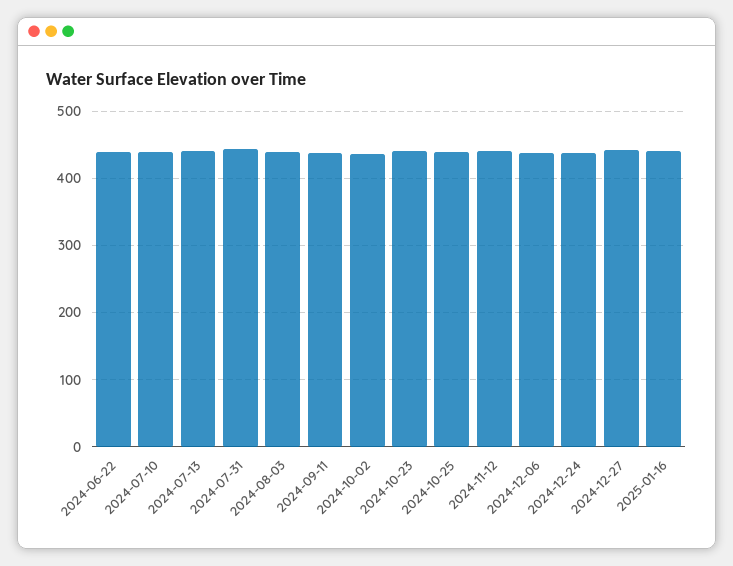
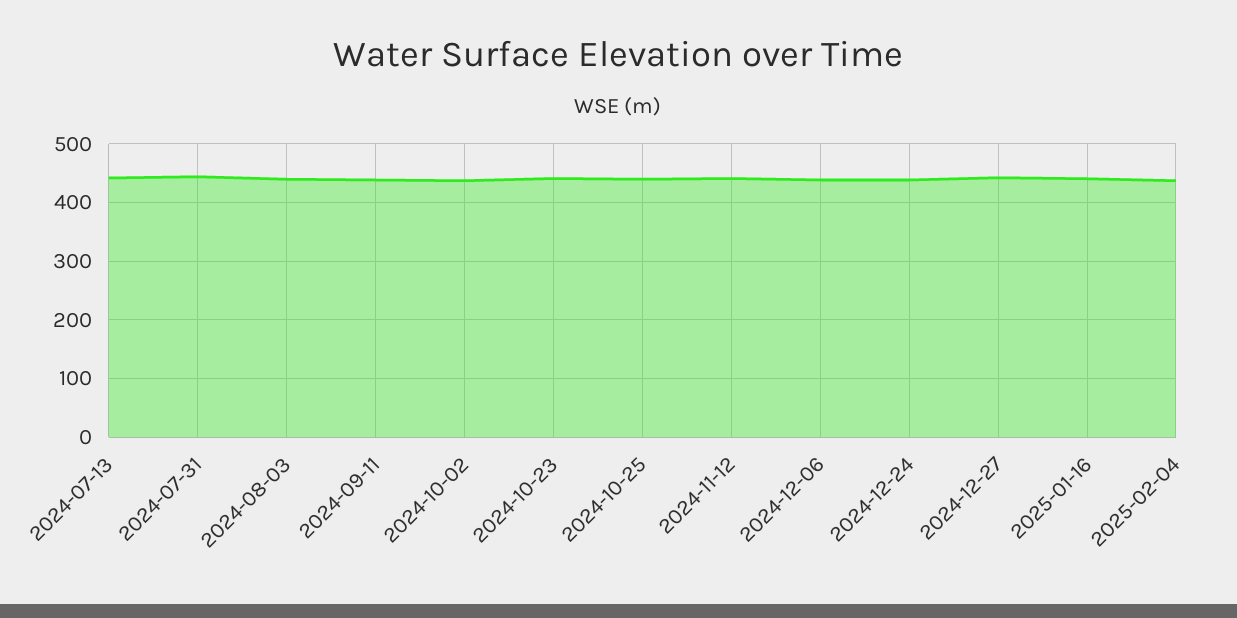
2024-06-22: 440 -> none
2024-07-10: 440 -> none
2025-02-04: none -> 440

